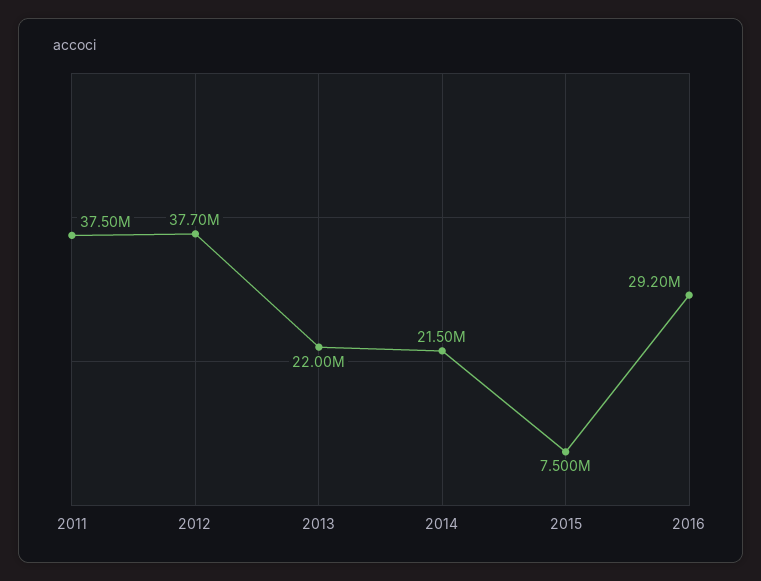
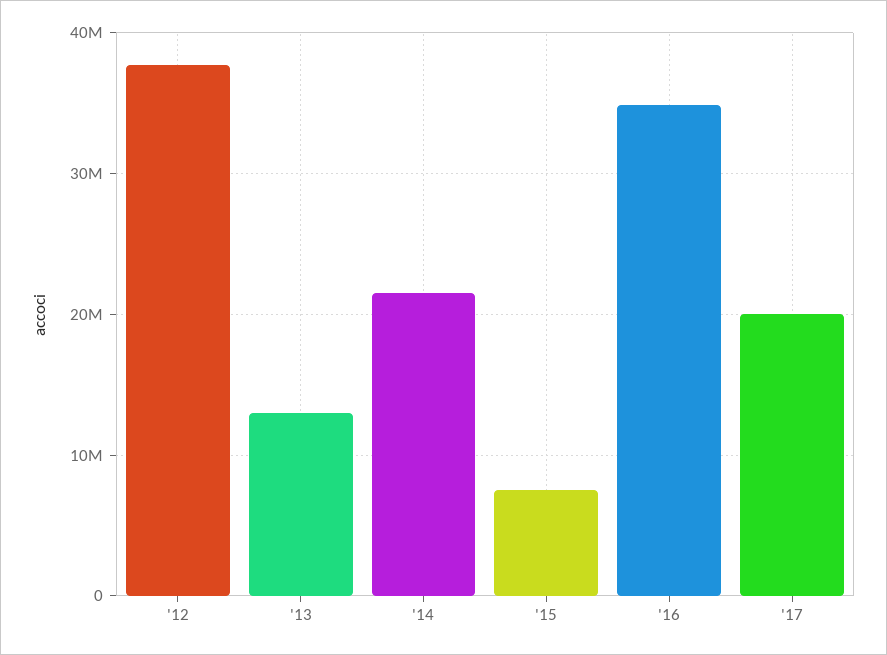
2011: 37500000 -> none
2013: 22000000 -> 13000000
2016: 29200000 -> 35000000
'17: none -> 20000000

